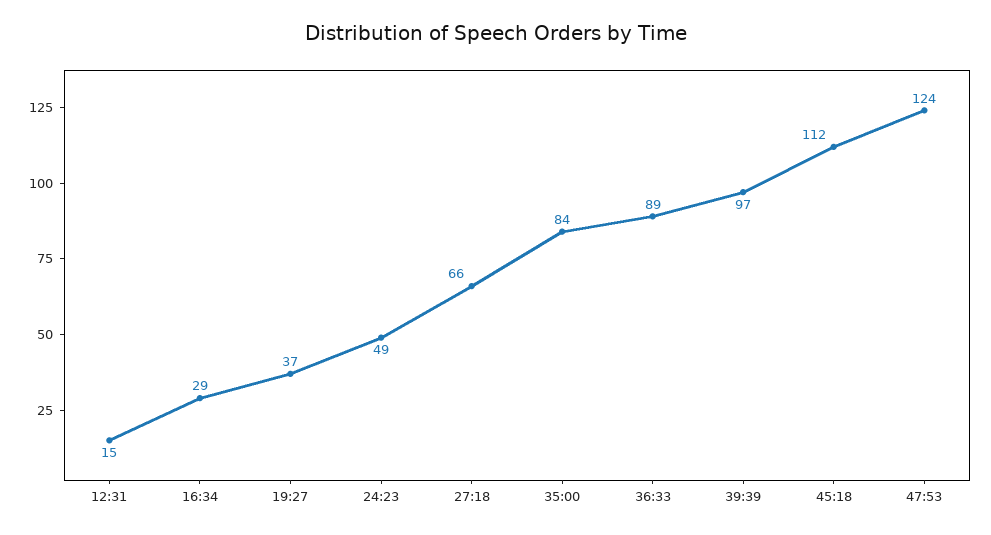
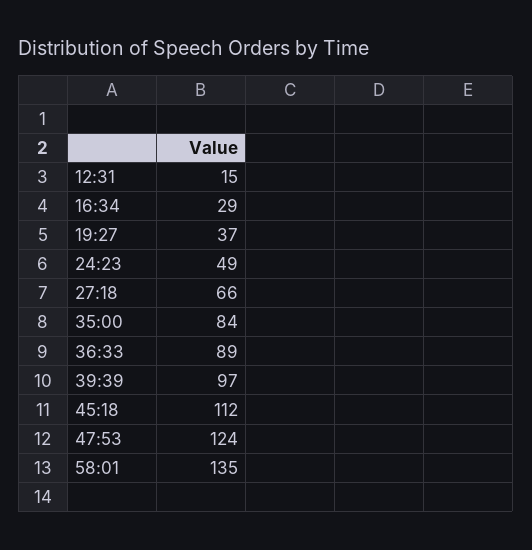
58:01: none -> 135

